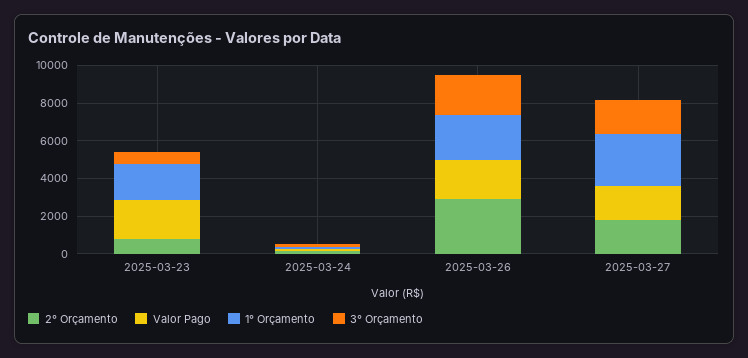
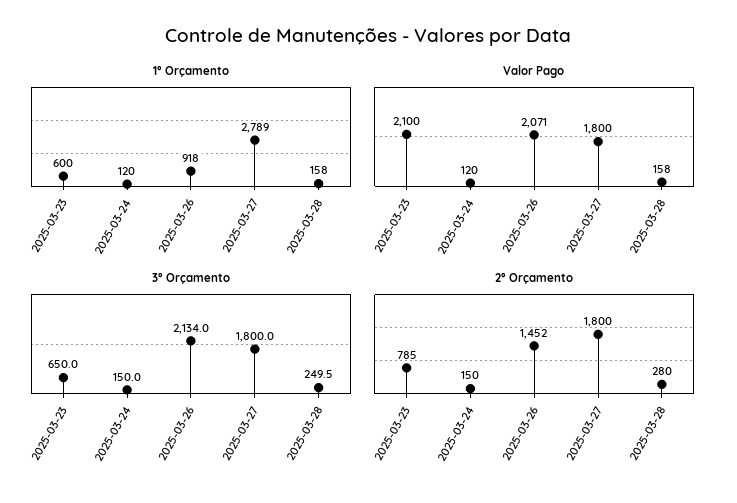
1° Orçamento, 2025-03-23: 2000 -> 600
2° Orçamento, 2025-03-26: 3000 -> 1452
1° Orçamento, 2025-03-26: 2500 -> 918
1° Orçamento, 2025-03-28: none -> 158
Valor Pago, 2025-03-28: none -> 158
3° Orçamento, 2025-03-28: none -> 249.5
2° Orçamento, 2025-03-28: none -> 280

